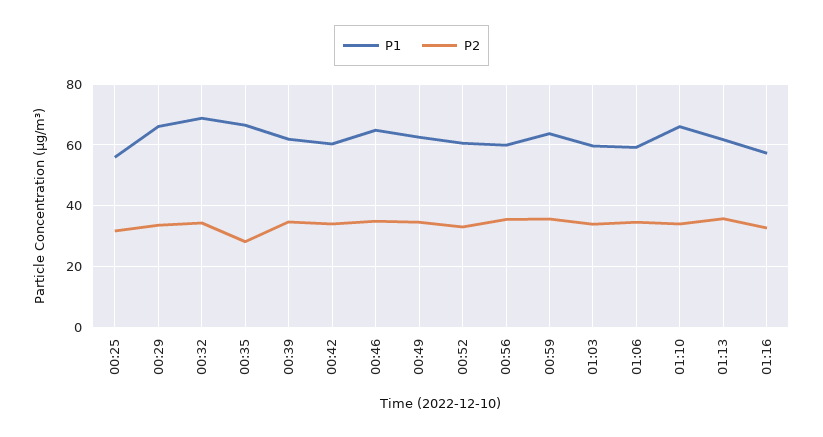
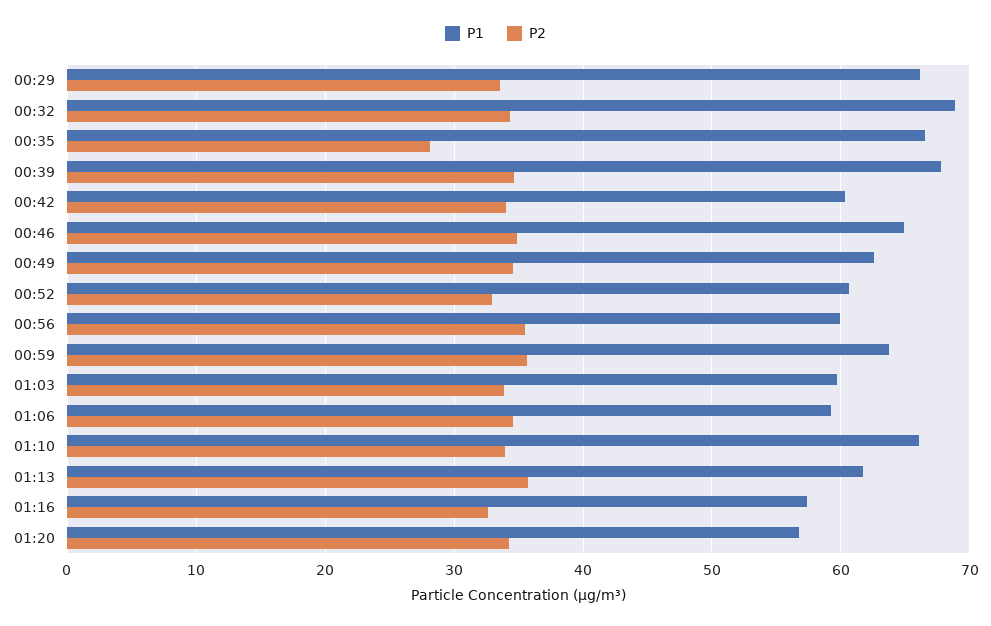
P1, 00:25: 56 -> none
P2, 00:25: 32 -> none
P1, 00:39: 62 -> 68
P1, 01:20: none -> 57
P2, 01:20: none -> 34

